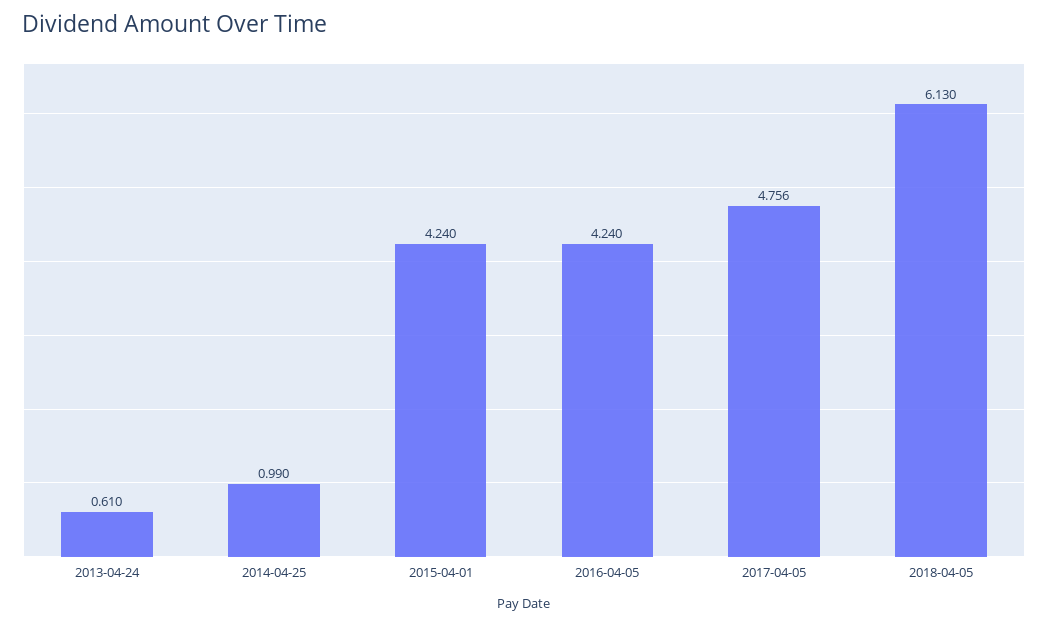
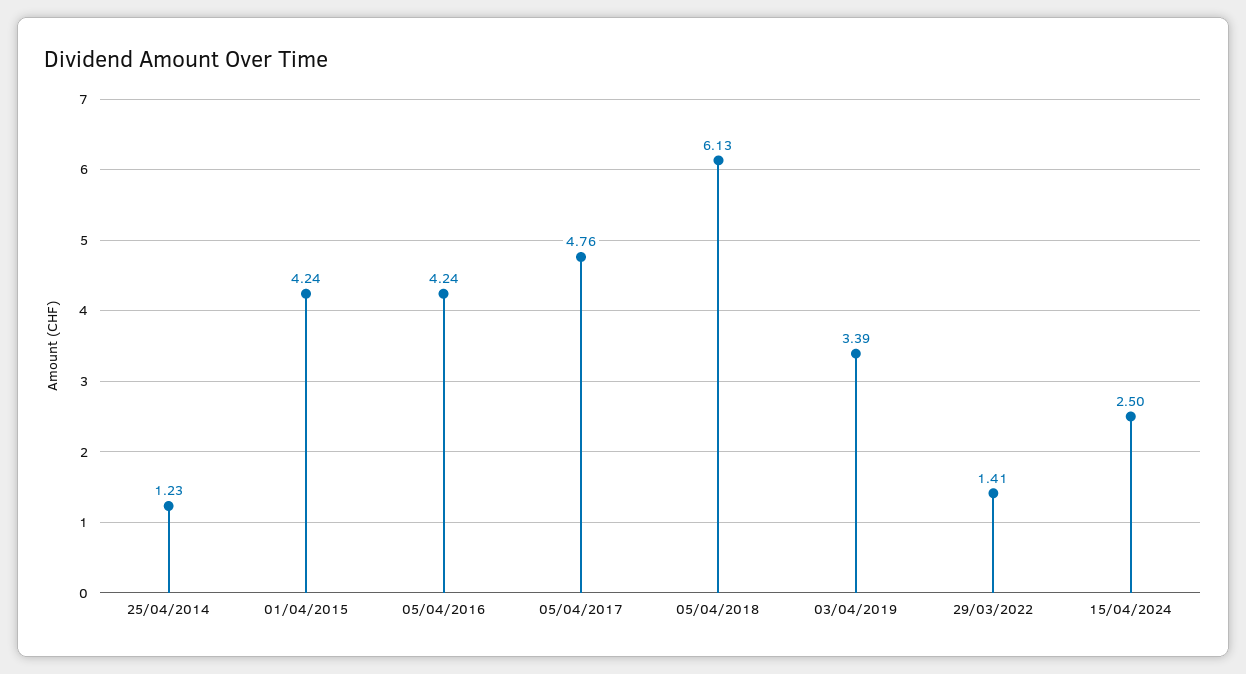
2013-04-24: 0.61 -> none
2014-04-25: 0.99 -> 1.23
03/04/2019: none -> 3.39
29/03/2022: none -> 1.41
15/04/2024: none -> 2.5

